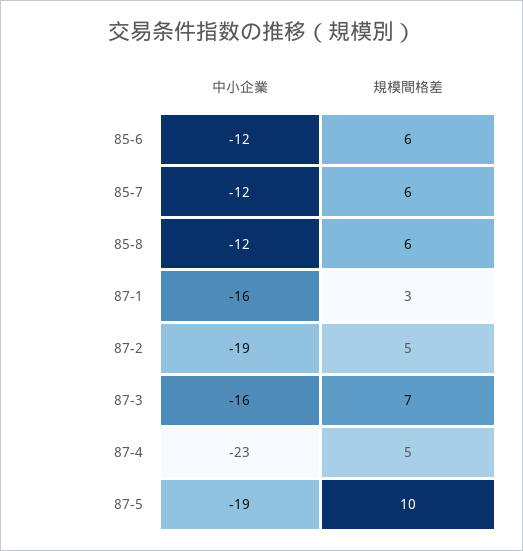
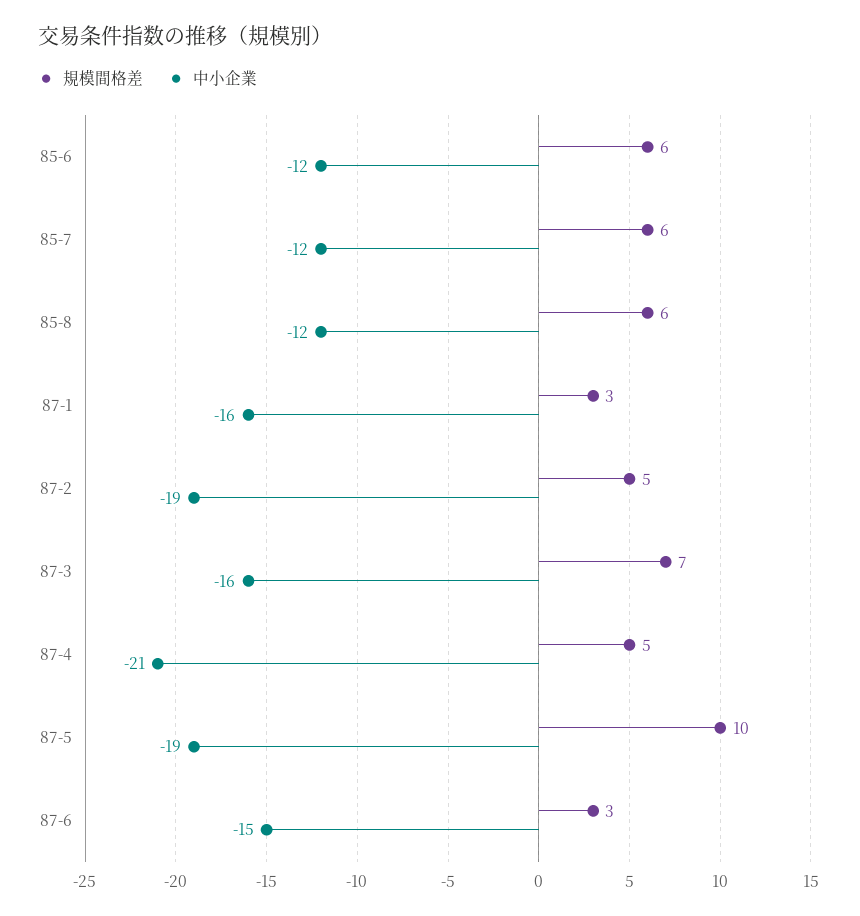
中小企業, 87-4: -23 -> -21
規模間格差, 87-6: none -> 3
中小企業, 87-6: none -> -15

